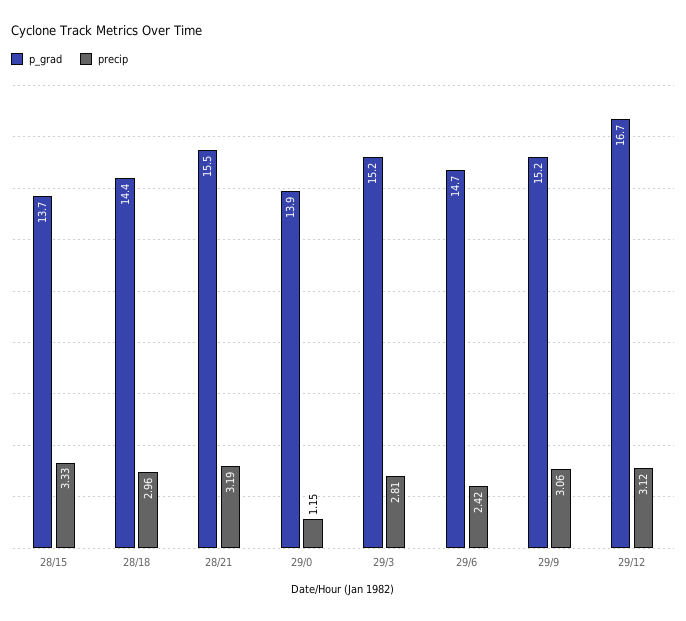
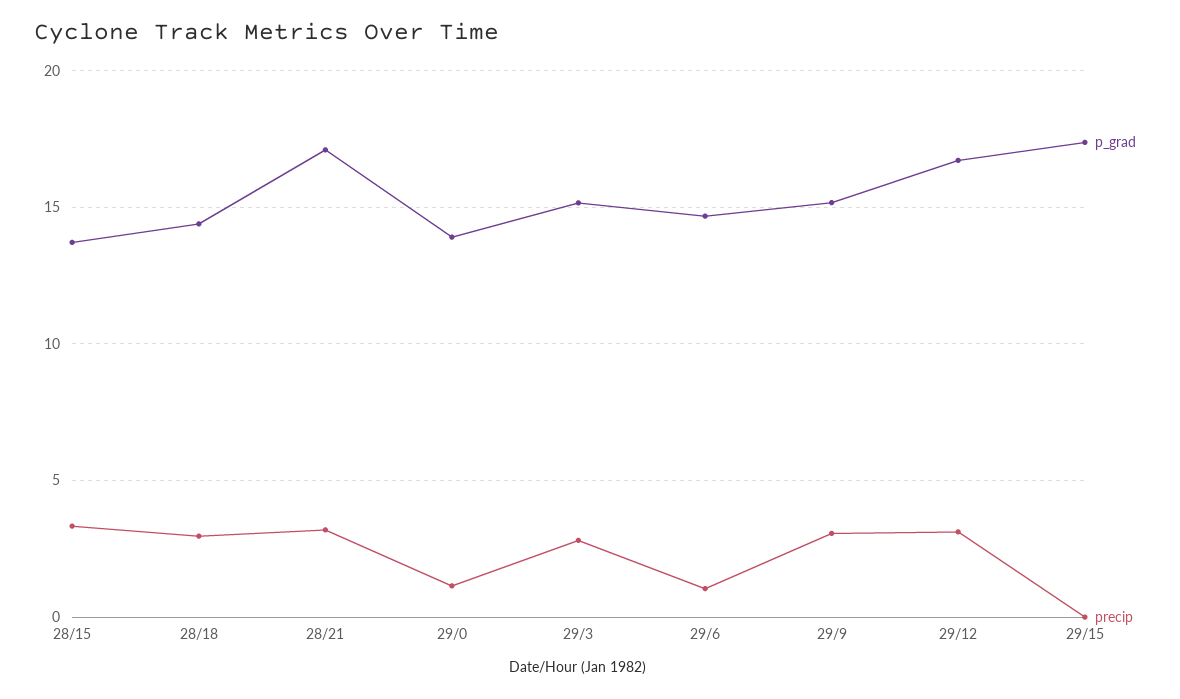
p_grad, 28/21: 15.5 -> 17
precip, 29/6: 2.42 -> 1
p_grad, 29/15: none -> 17.5
precip, 29/15: none -> 0

